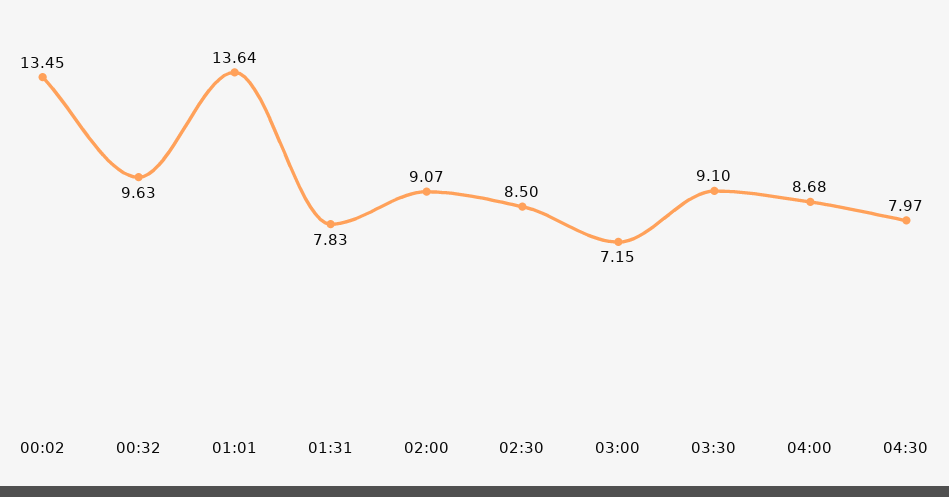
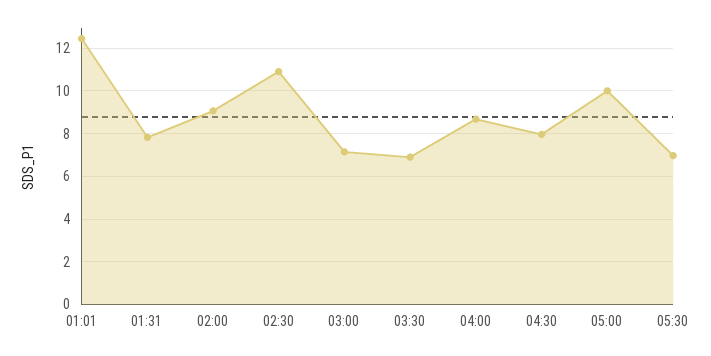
00:02: 13.45 -> none
00:32: 9.63 -> none
01:01: 13.64 -> 12.5
02:30: 8.5 -> 11
03:30: 9.1 -> 7
05:00: none -> 10
05:30: none -> 7

